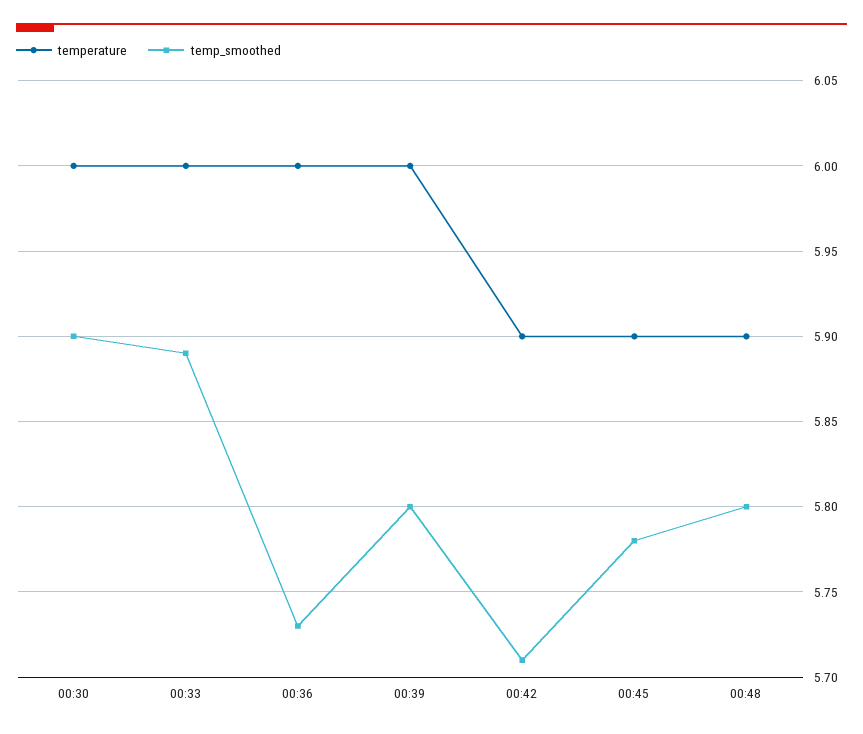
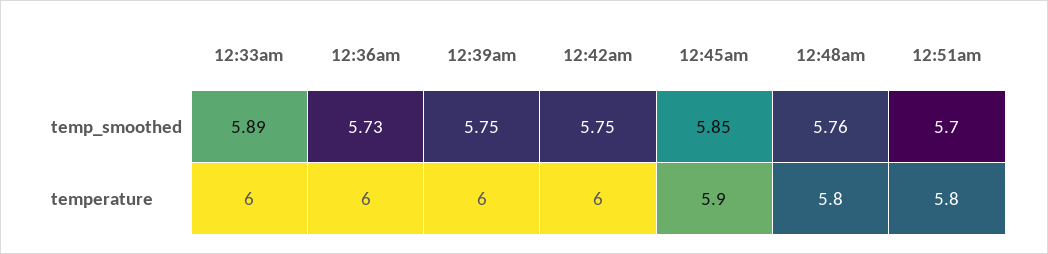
temperature, 00:30: 6 -> none
temp_smoothed, 00:30: 5.9 -> none
temp_smoothed, 00:39: 5.8 -> 5.75
temperature, 00:42: 5.9 -> 6
temp_smoothed, 00:42: 5.71 -> 5.75
temp_smoothed, 00:45: 5.78 -> 5.85
temperature, 00:48: 5.9 -> 5.8
temp_smoothed, 00:48: 5.8 -> 5.76
temp_smoothed, 12:51am: none -> 5.7
temperature, 12:51am: none -> 5.8

